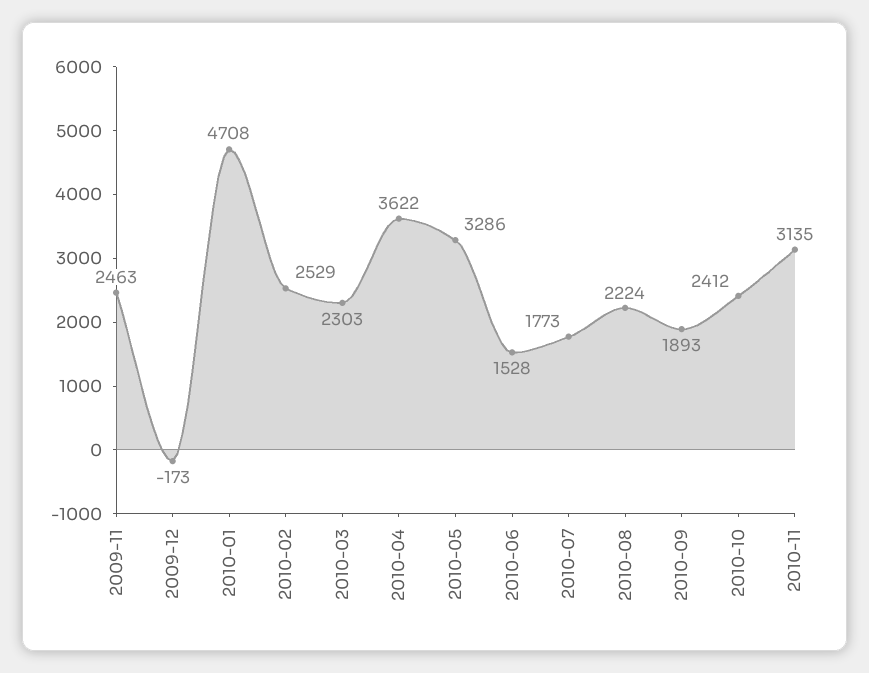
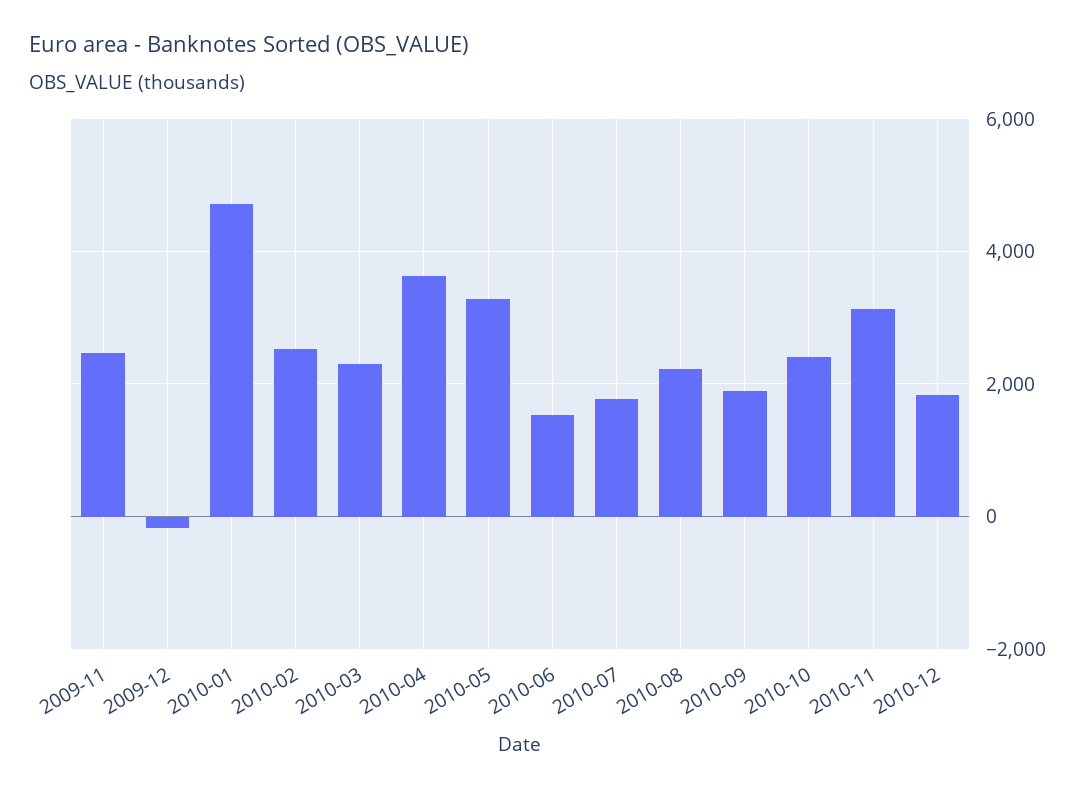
2010-12: none -> 1800

